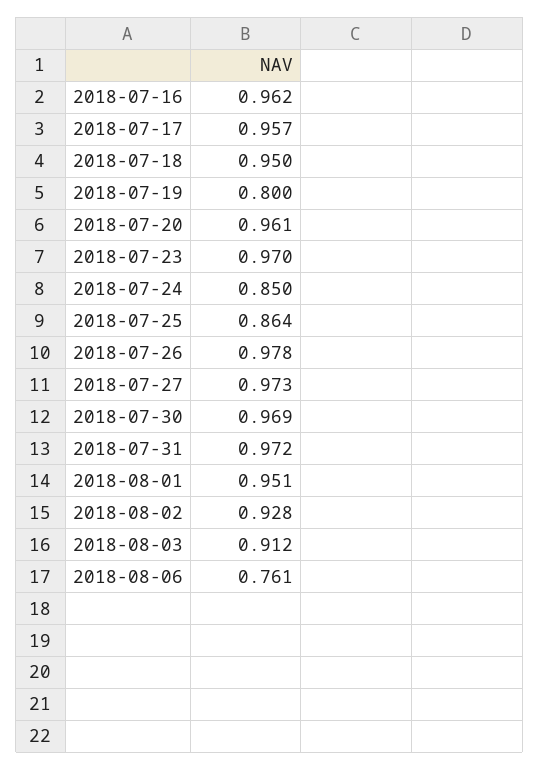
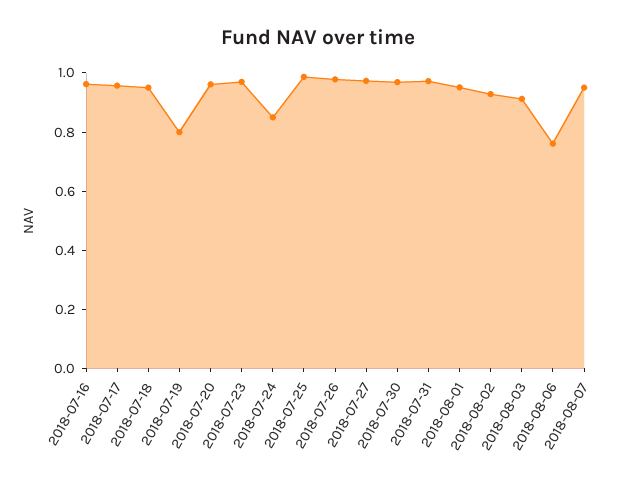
2018-07-25: 0.864 -> 1
2018-08-07: none -> 0.95

